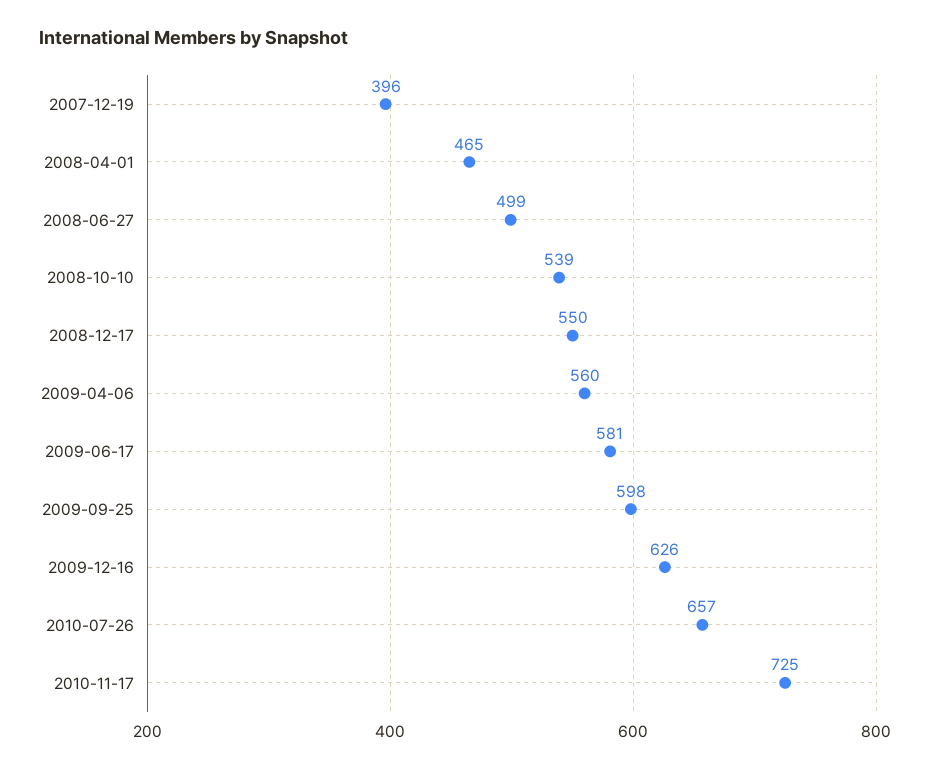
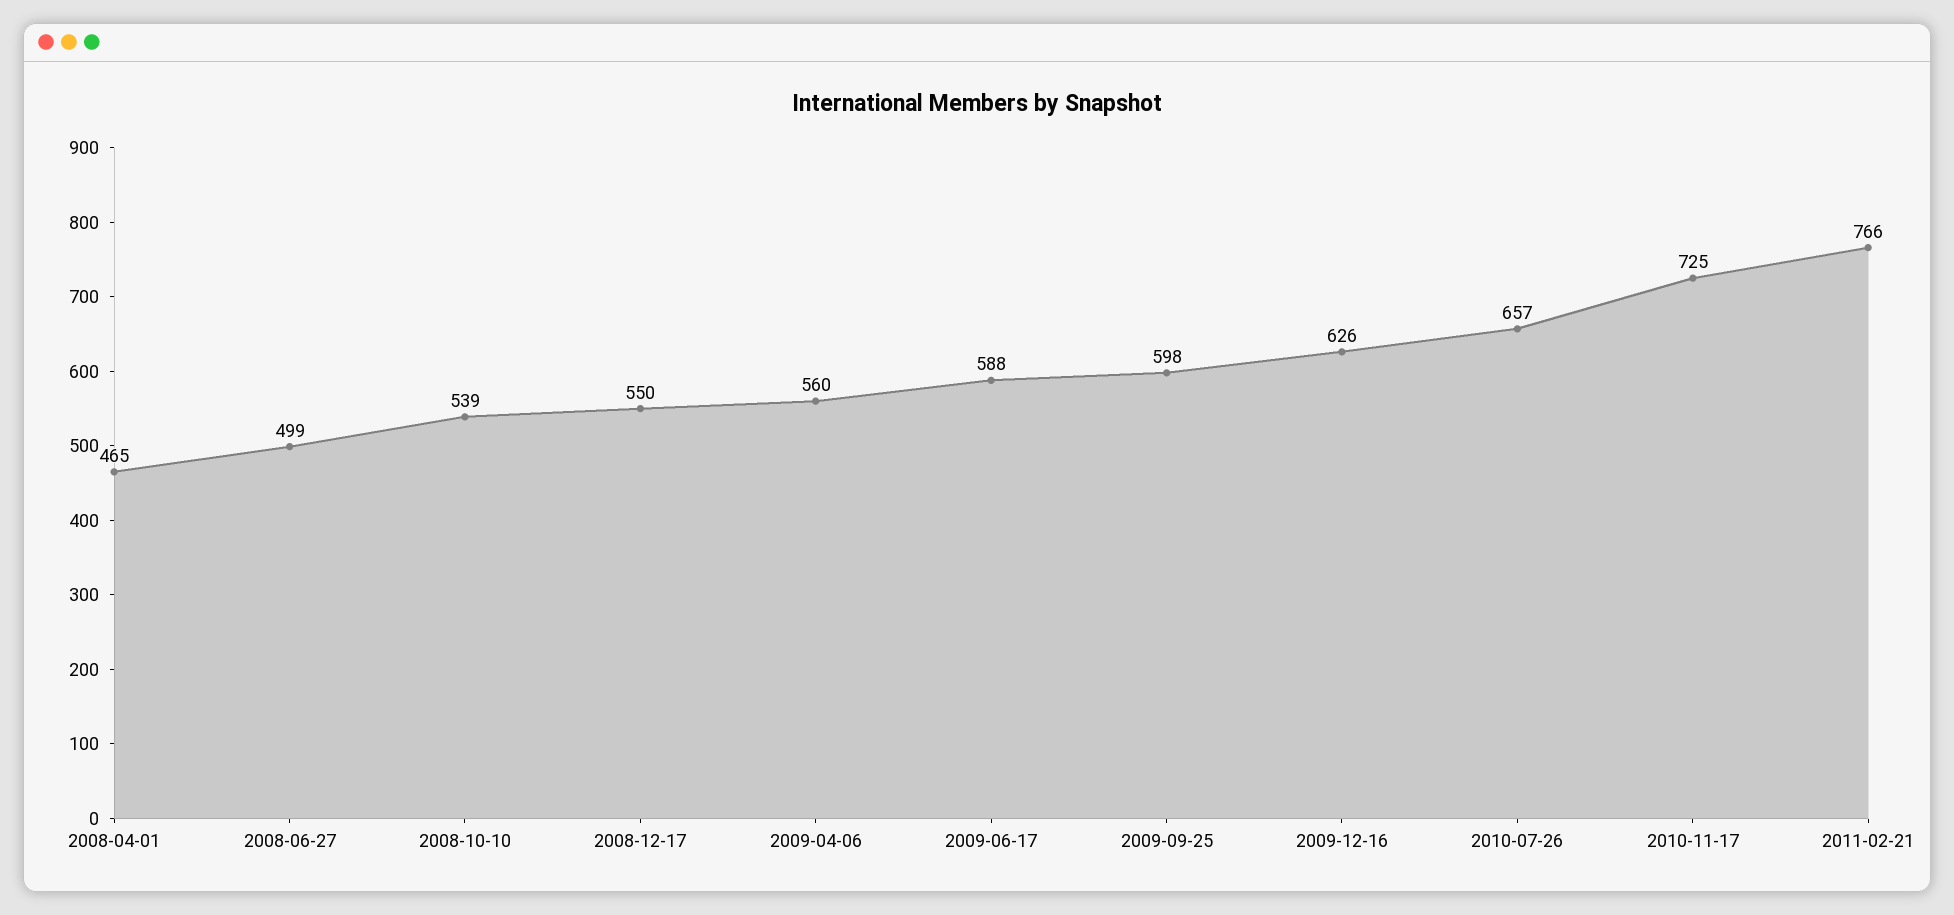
2007-12-19: 396 -> none
2009-06-17: 581 -> 588
2011-02-21: none -> 766

